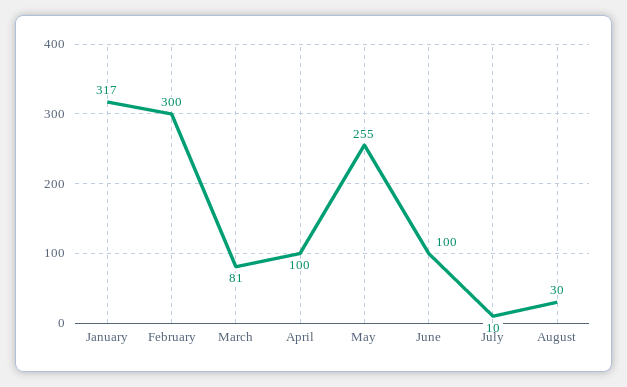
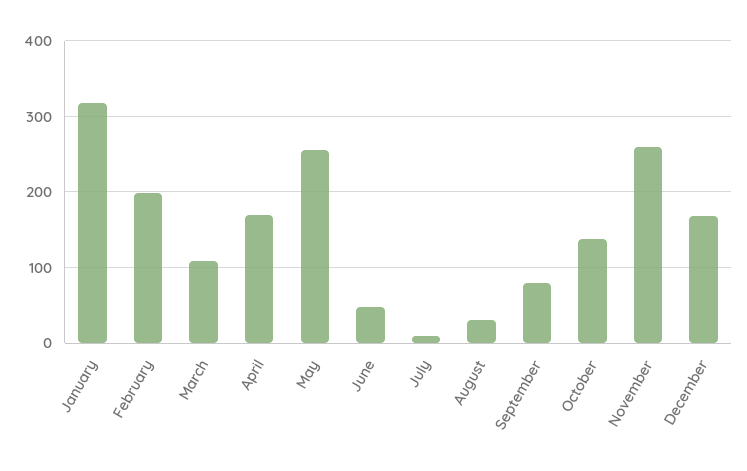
February: 300 -> 200
March: 81 -> 110
April: 100 -> 170
June: 100 -> 50
September: none -> 80
October: none -> 140
November: none -> 260
December: none -> 170

